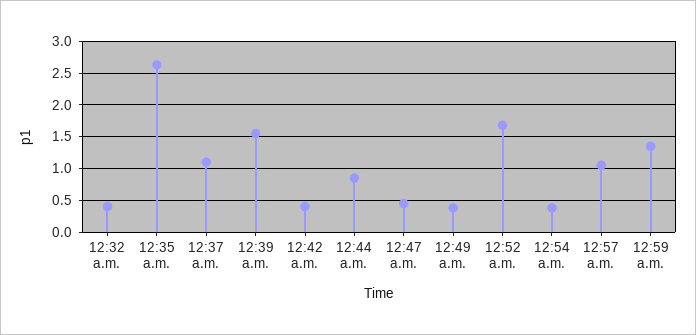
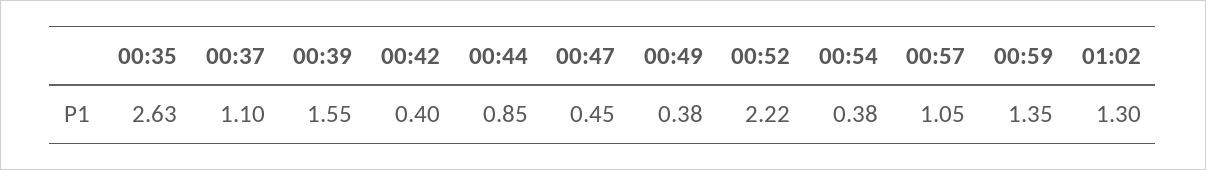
12:32 a.m.: 0.4 -> none
12:52 a.m.: 1.7 -> 2.22
01:02: none -> 1.3

